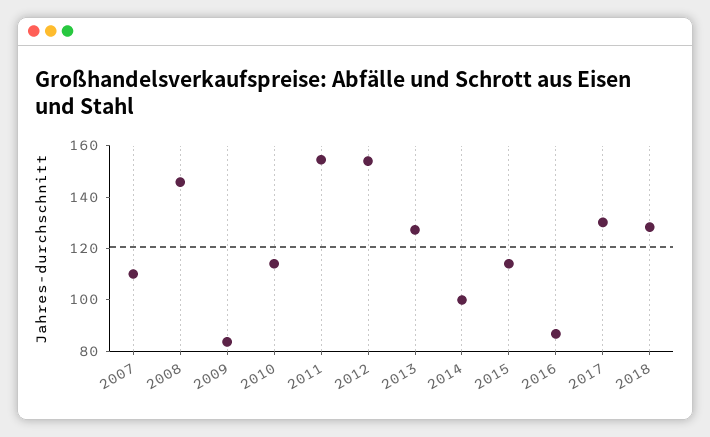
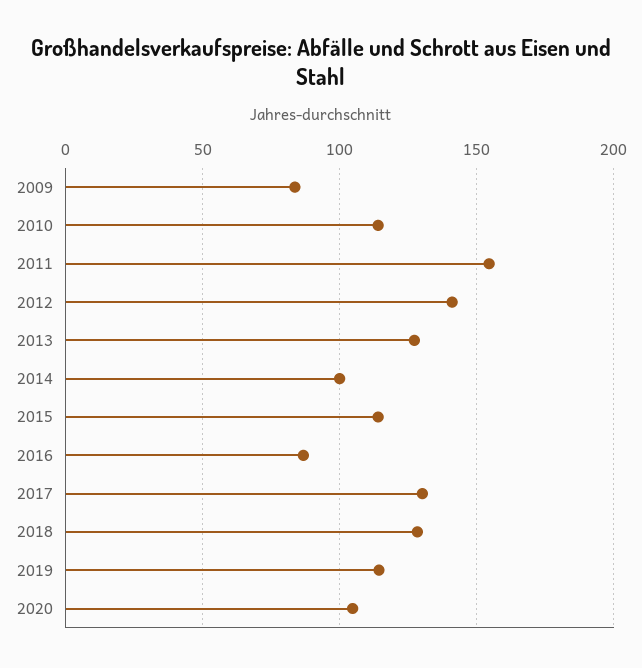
2007: 110 -> none
2008: 145 -> none
2012: 155 -> 140
2019: none -> 115
2020: none -> 105

